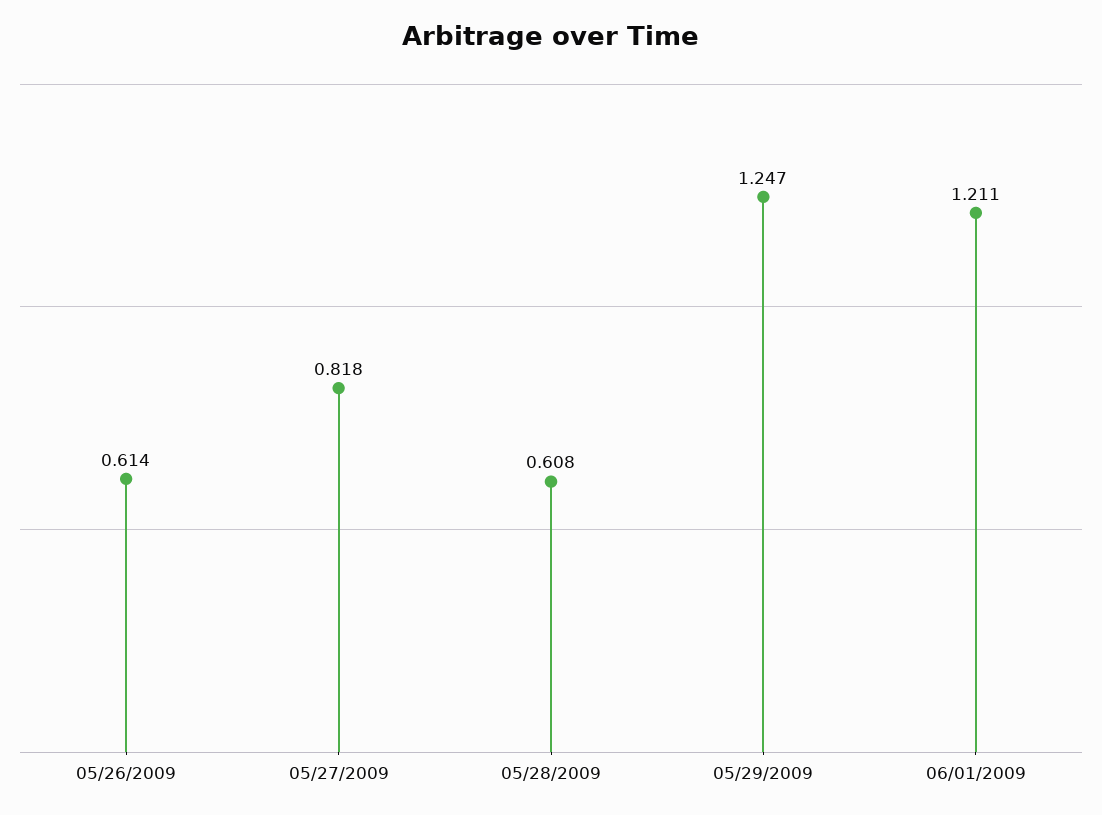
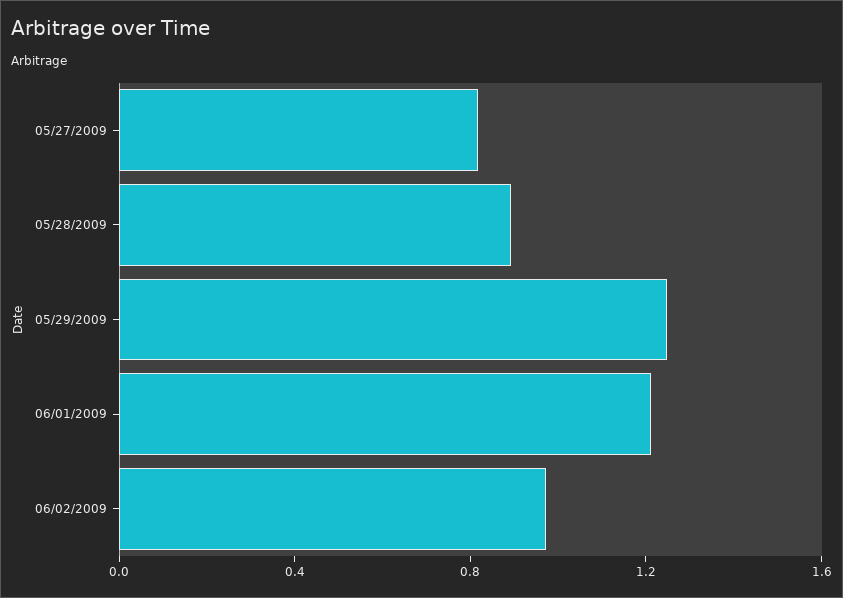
05/26/2009: 0.614 -> none
05/28/2009: 0.608 -> 0.9
06/02/2009: none -> 1

